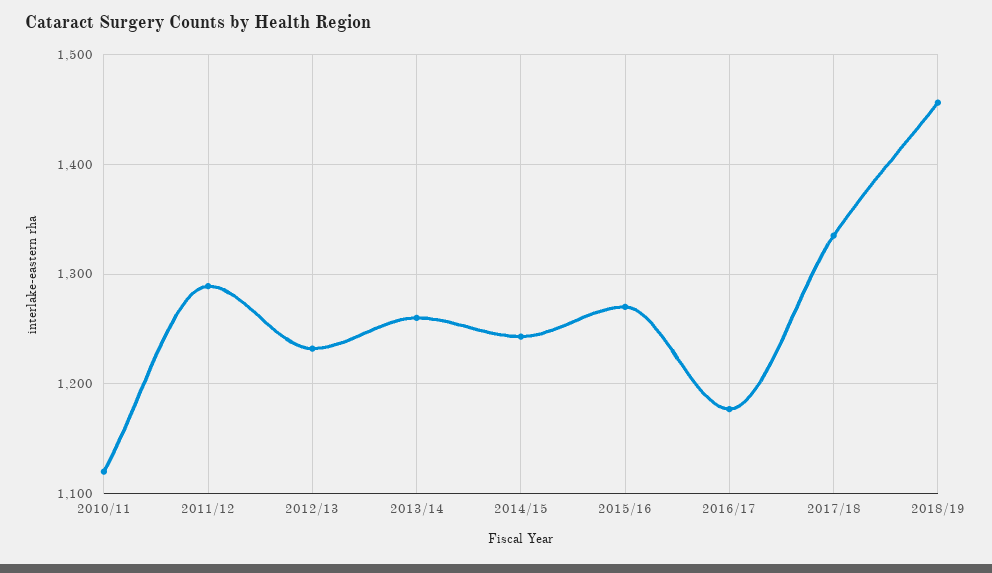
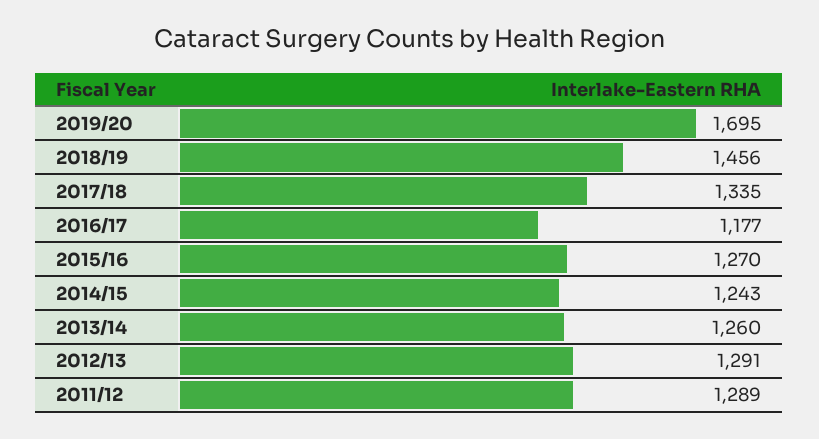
2010/11: 1120 -> none
2012/13: 1230 -> 1291
2019/20: none -> 1695

